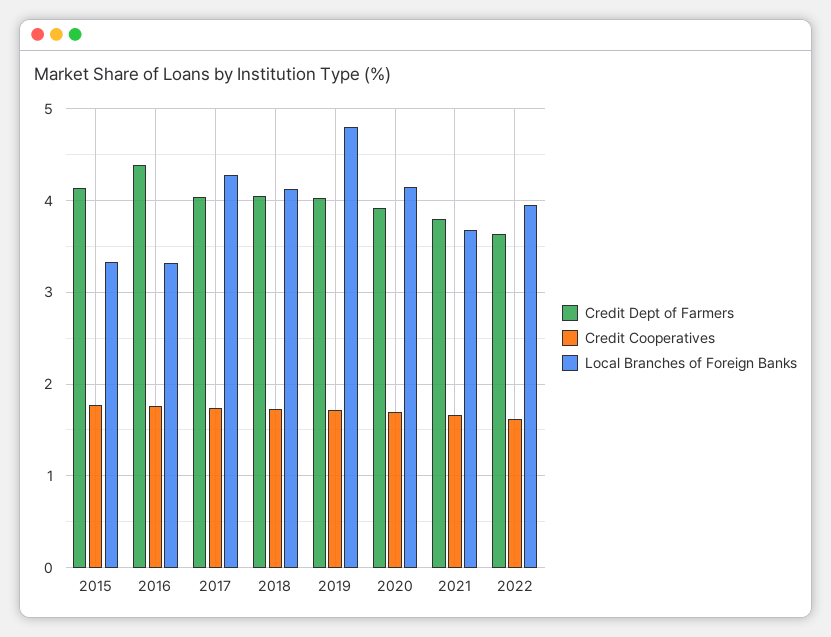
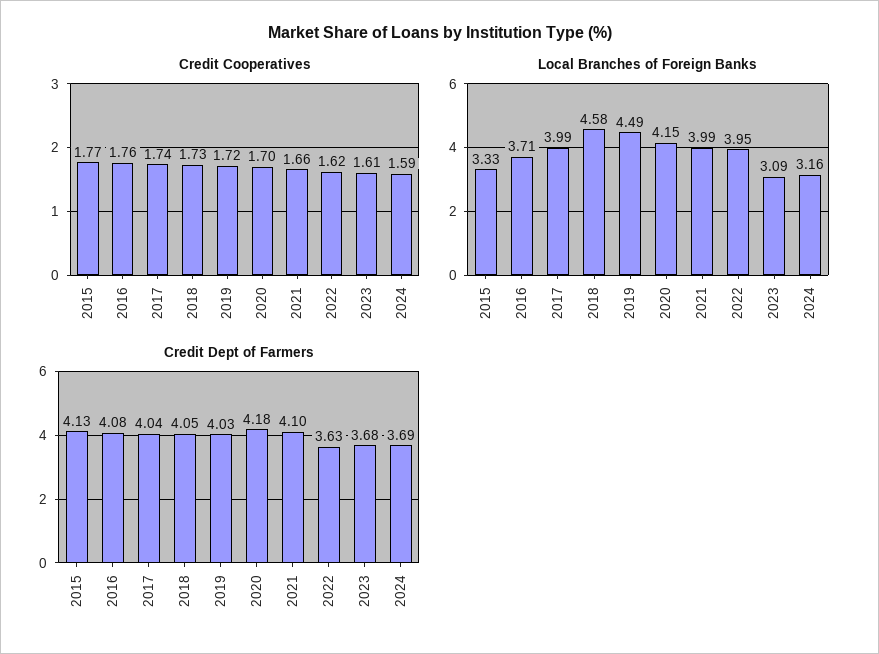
Credit Dept of Farmers, 2016: 4.4 -> 4.08
Local Branches of Foreign Banks, 2016: 3.3 -> 3.71
Local Branches of Foreign Banks, 2017: 4.3 -> 3.99
Local Branches of Foreign Banks, 2018: 4.1 -> 4.58
Local Branches of Foreign Banks, 2019: 4.8 -> 4.49
Credit Dept of Farmers, 2020: 3.9 -> 4.18
Credit Dept of Farmers, 2021: 3.8 -> 4.1
Local Branches of Foreign Banks, 2021: 3.7 -> 3.99
Credit Cooperatives, 2023: none -> 1.61
Credit Cooperatives, 2024: none -> 1.59
Local Branches of Foreign Banks, 2023: none -> 3.09
Local Branches of Foreign Banks, 2024: none -> 3.16
Credit Dept of Farmers, 2023: none -> 3.68
Credit Dept of Farmers, 2024: none -> 3.69

